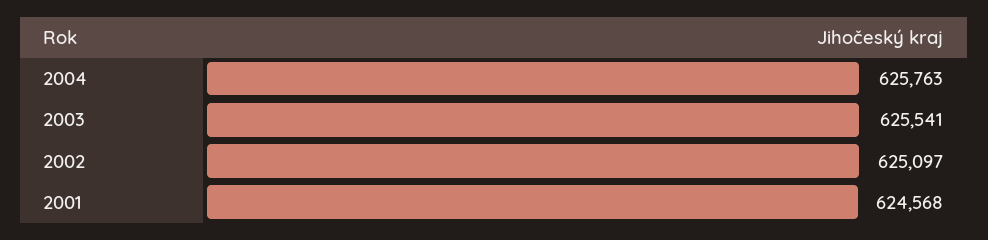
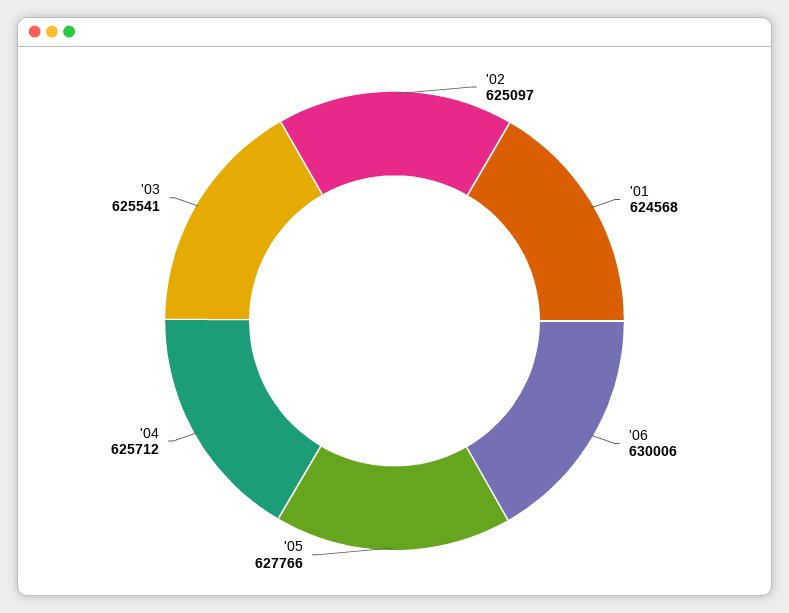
2004: 625763 -> 625712
'06: none -> 630006
'05: none -> 627766

